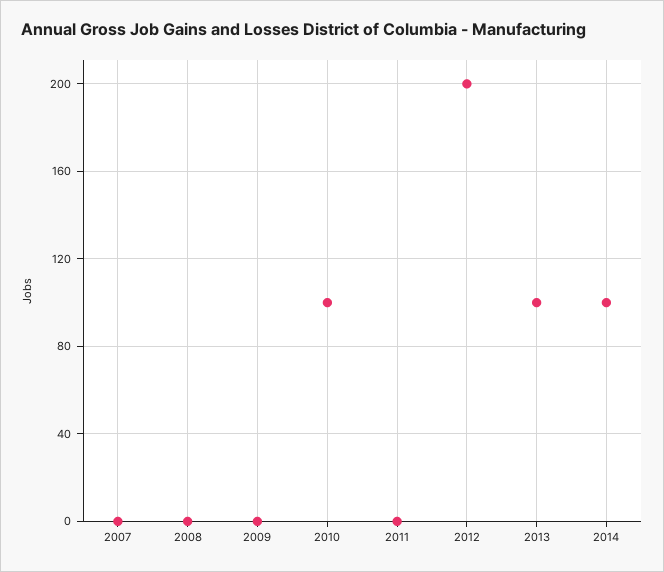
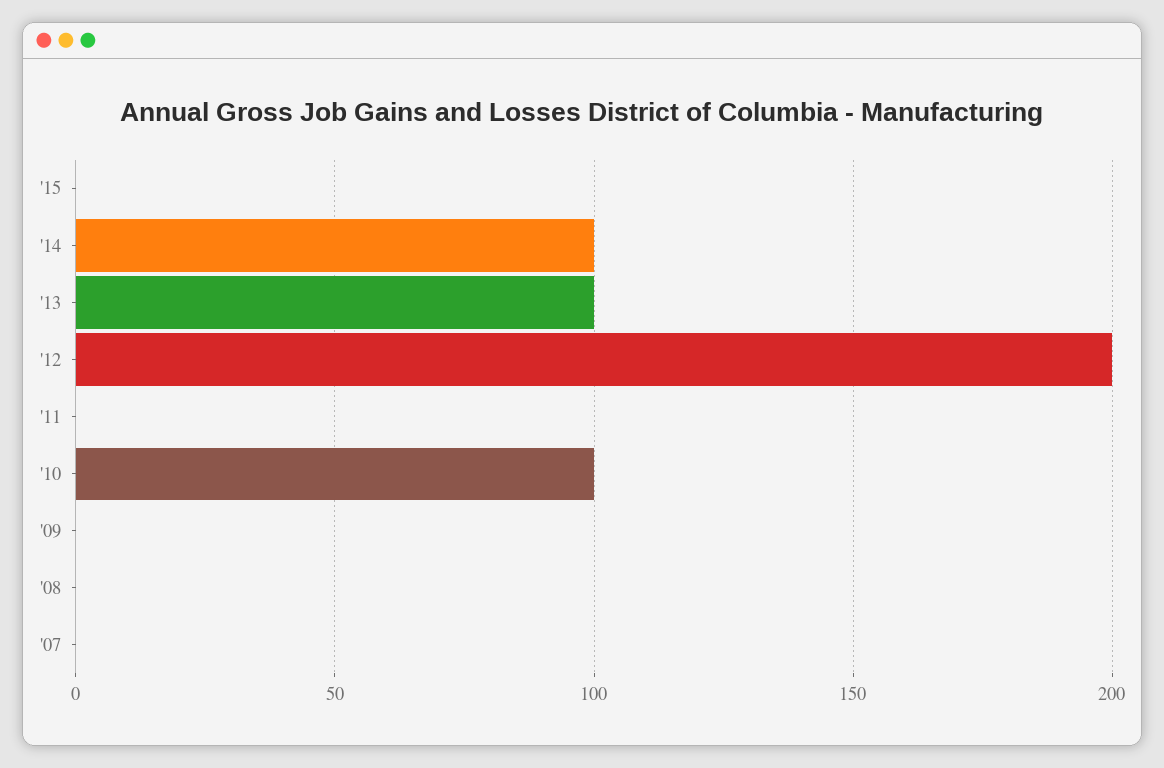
'15: none -> 0

